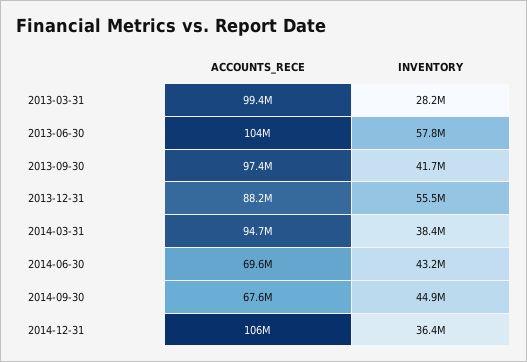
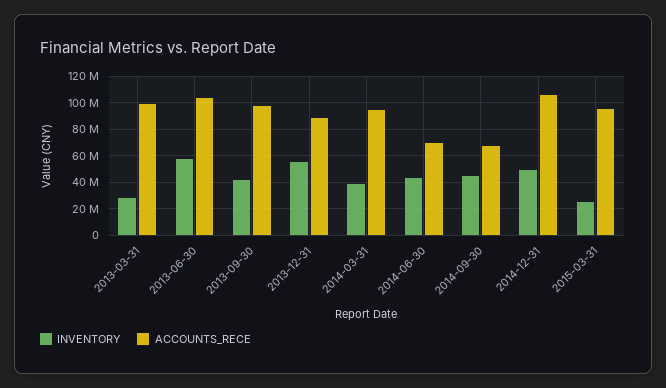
INVENTORY, 2014-12-31: 36400000 -> 50000000
INVENTORY, 2015-03-31: none -> 25000000
ACCOUNTS_RECE, 2015-03-31: none -> 95000000

